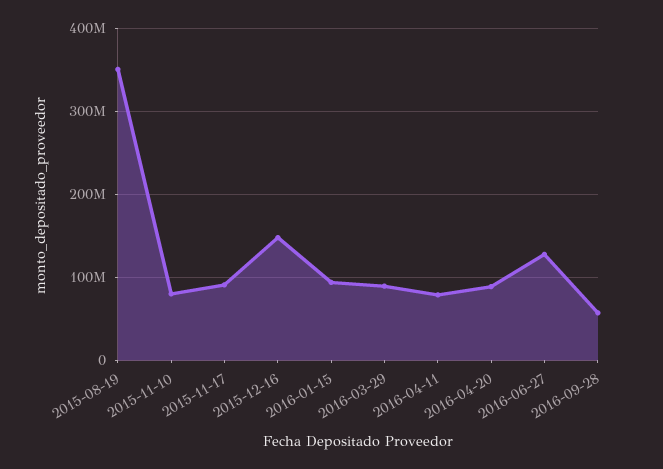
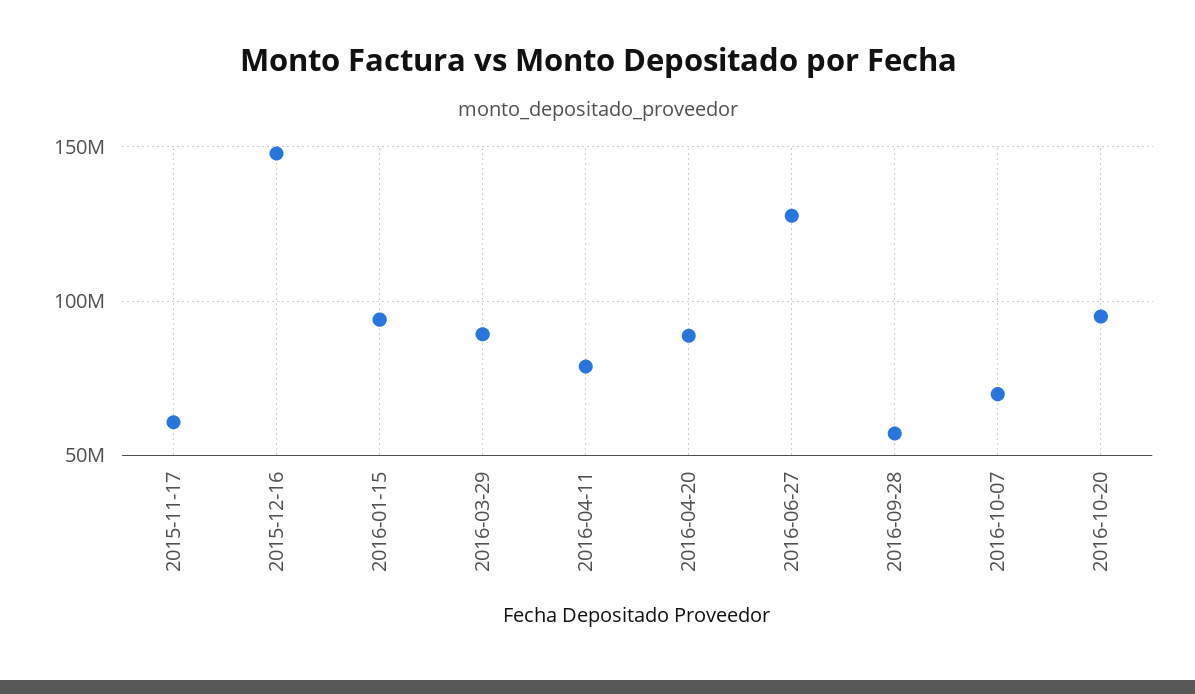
2015-08-19: 350000000 -> none
2015-11-10: 80000000 -> none
2015-11-17: 90000000 -> 60000000
2016-10-07: none -> 70000000
2016-10-20: none -> 95000000

